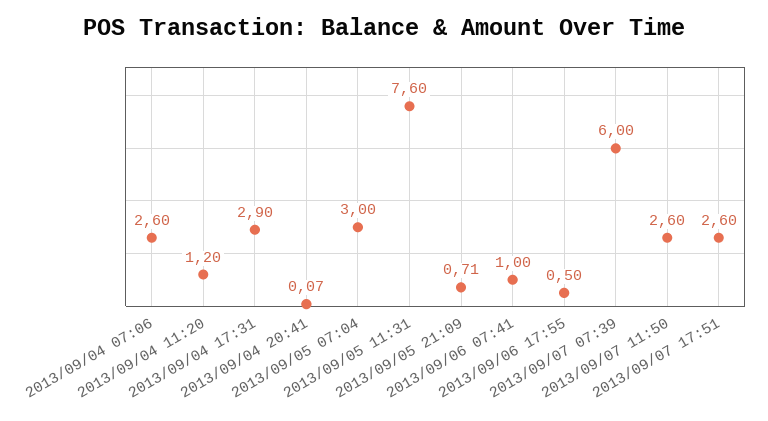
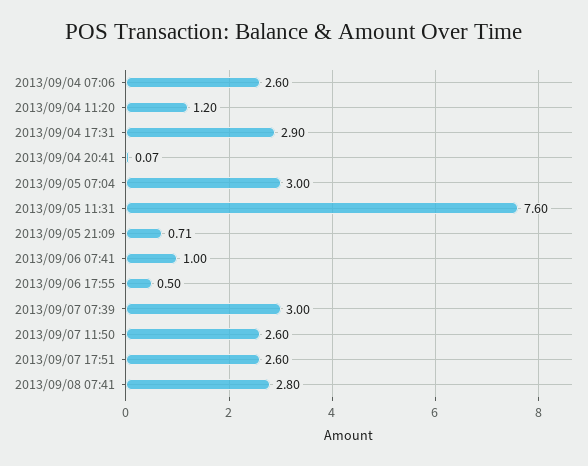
2013/09/07 07:39: 6 -> 3
2013/09/08 07:41: none -> 2.8

